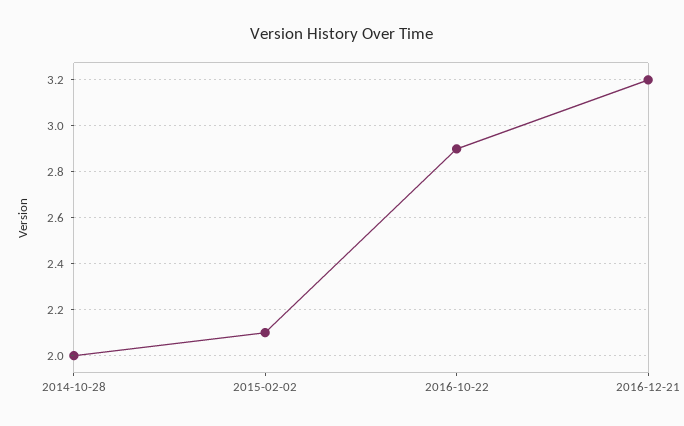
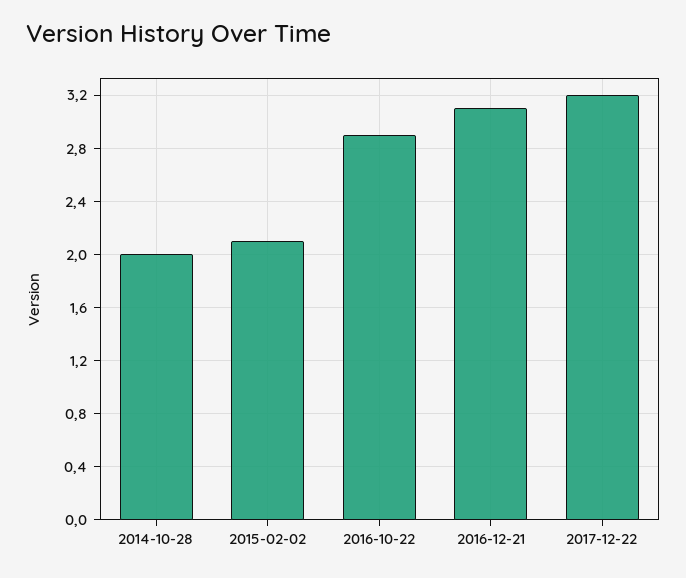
2016-12-21: 3.2 -> 3.1
2017-12-22: none -> 3.2

